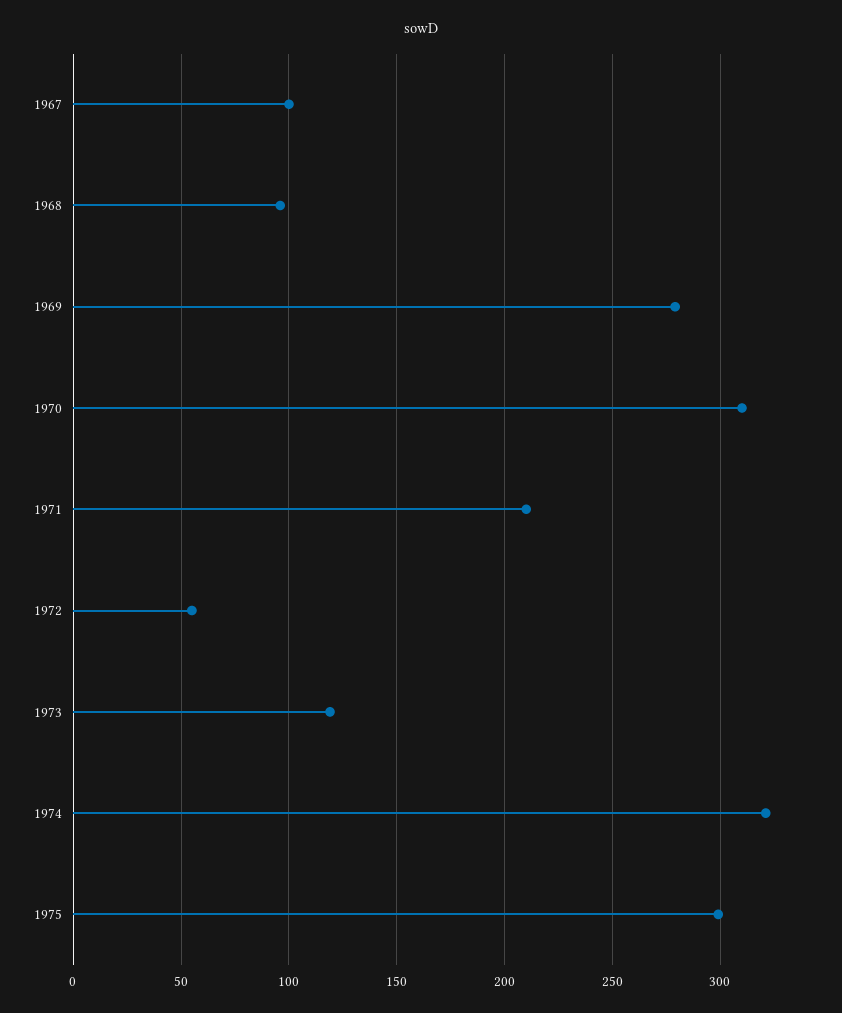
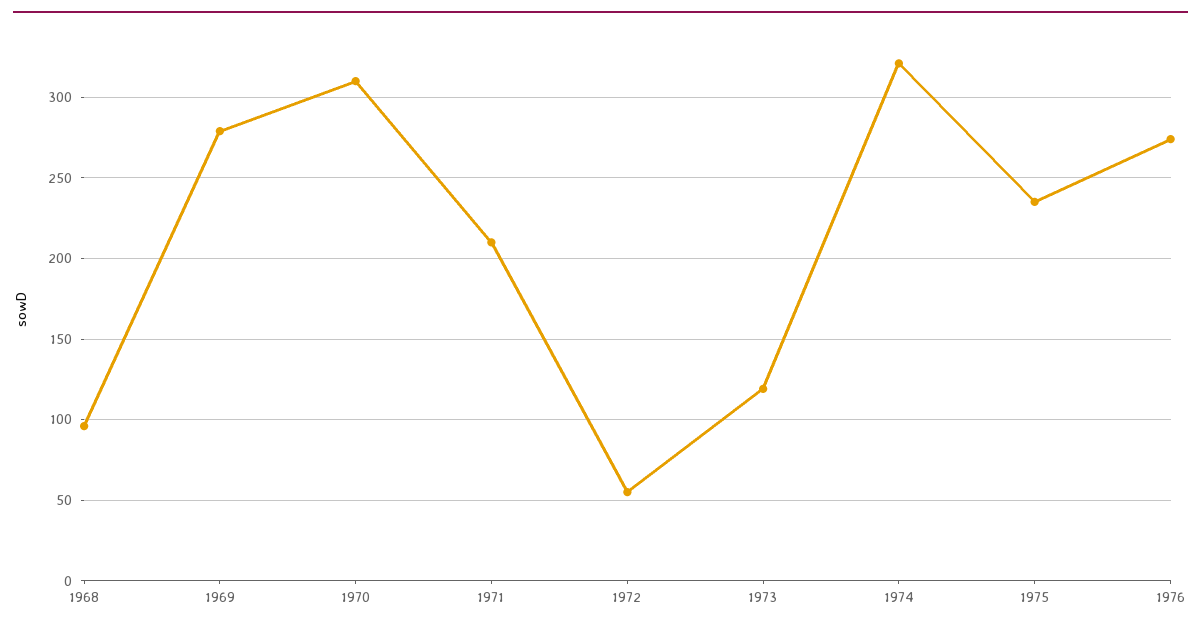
1967: 100 -> none
1975: 300 -> 235
1976: none -> 275

